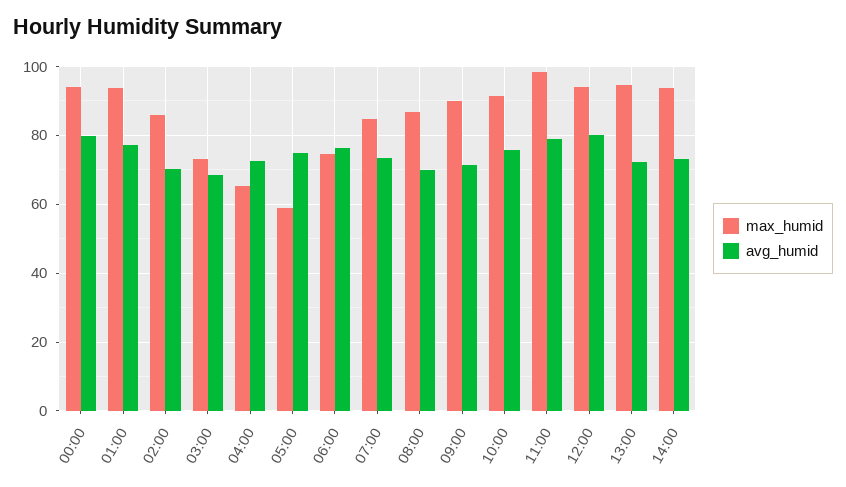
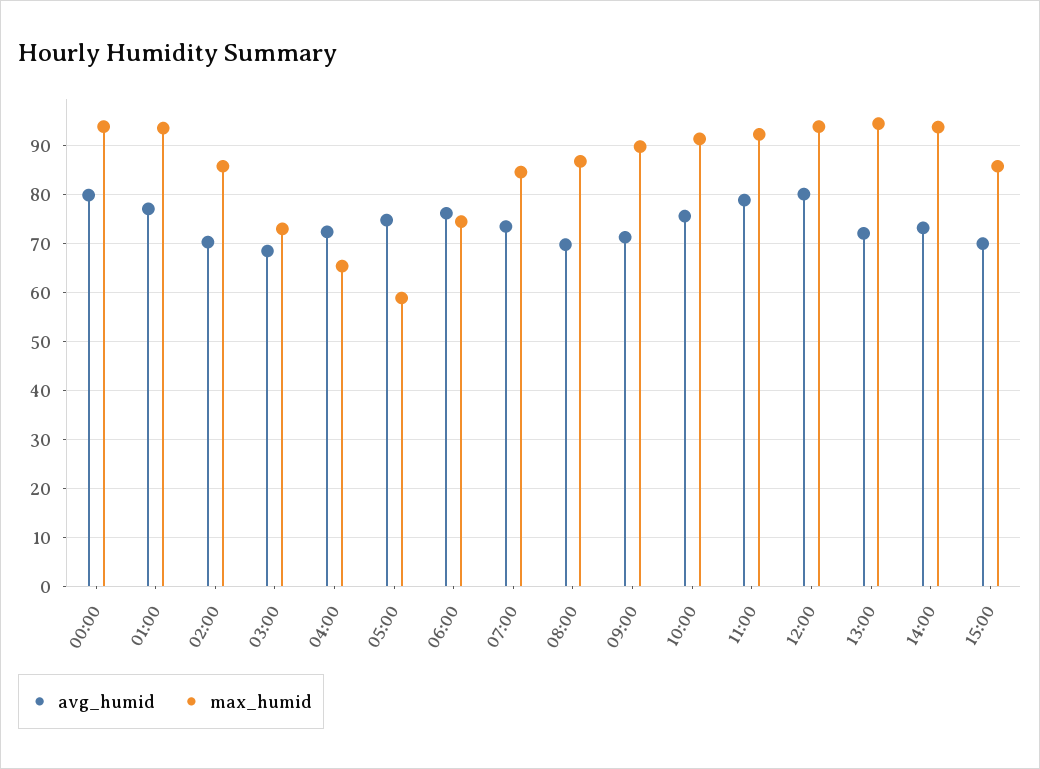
max_humid, 11:00: 98 -> 92
avg_humid, 15:00: none -> 70
max_humid, 15:00: none -> 86

